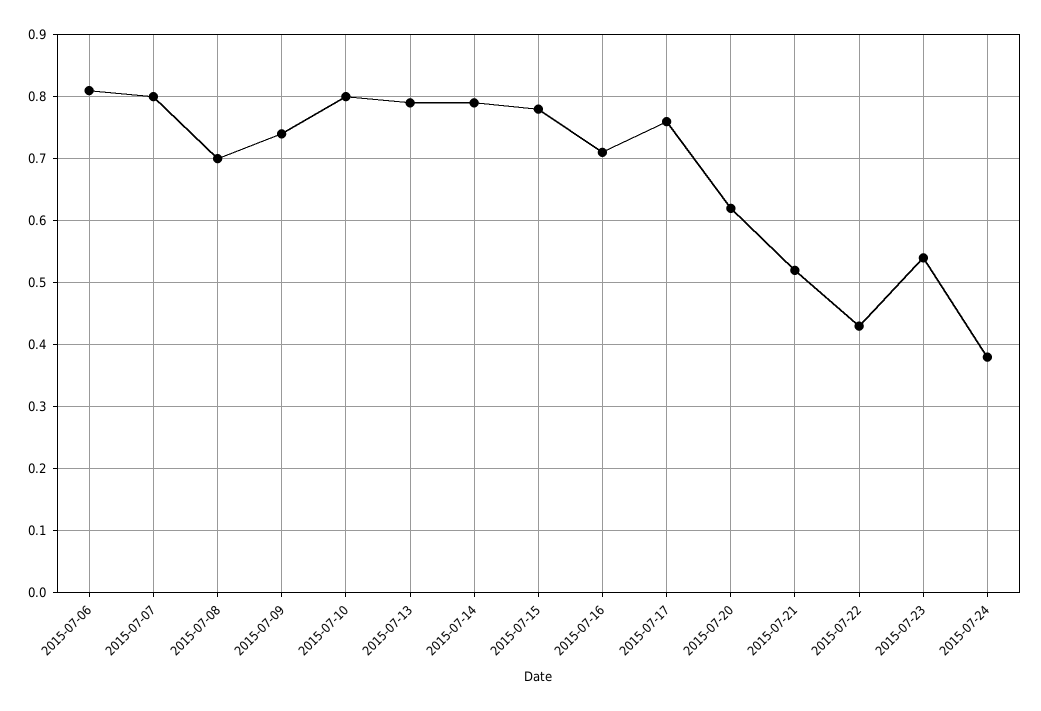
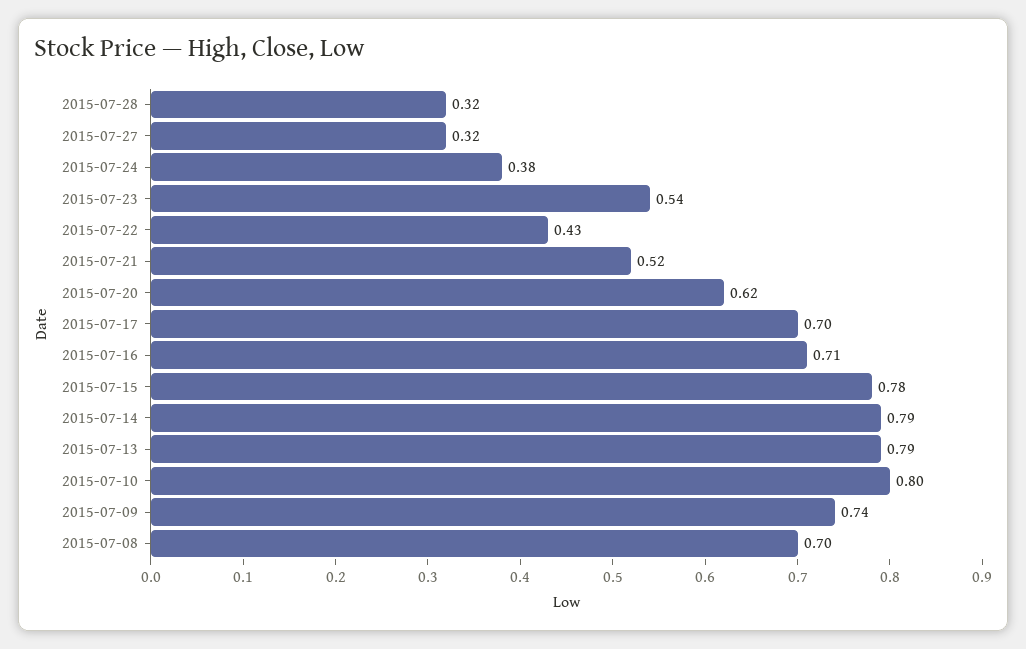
2015-07-06: 0.81 -> none
2015-07-07: 0.8 -> none
2015-07-17: 0.76 -> 0.7
2015-07-28: none -> 0.32
2015-07-27: none -> 0.32

